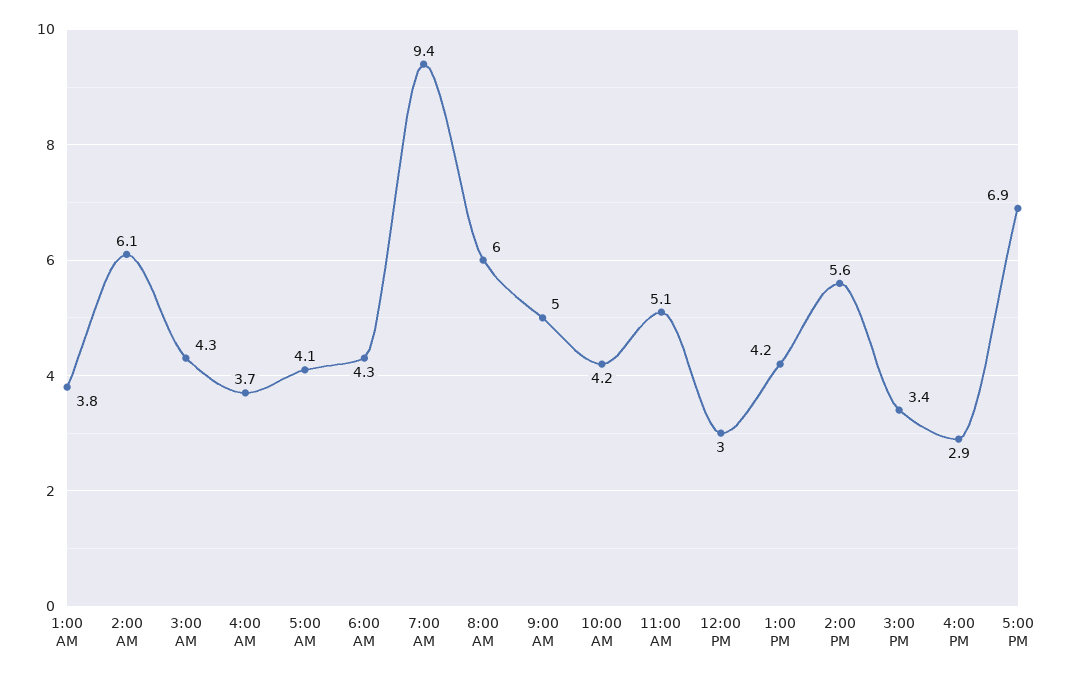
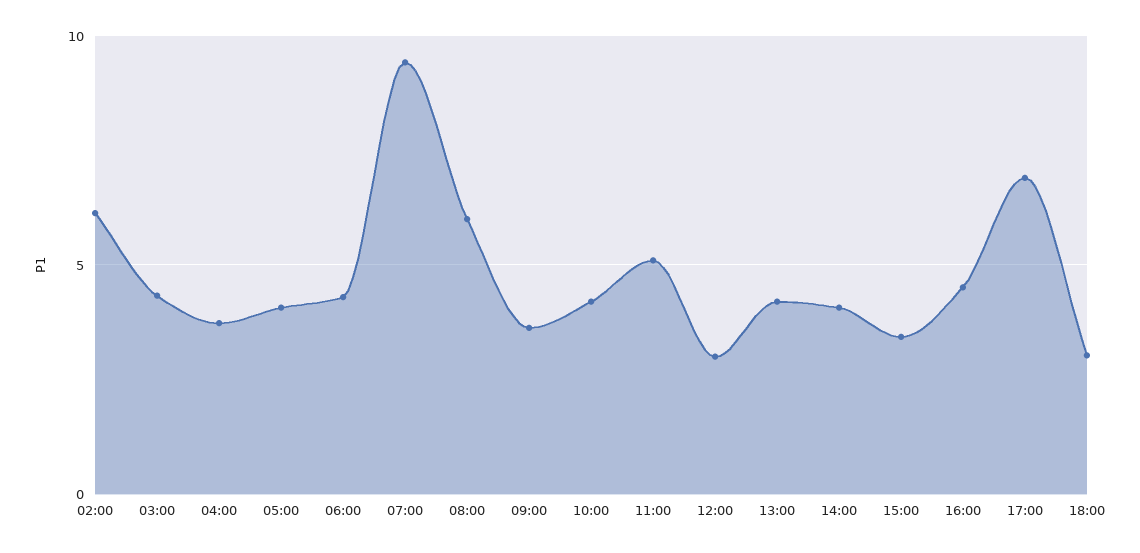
1:00 AM: 3.8 -> none
9:00 AM: 5 -> 3.5
2:00 PM: 5.6 -> 4
4:00 PM: 2.9 -> 4.5
18:00: none -> 3

